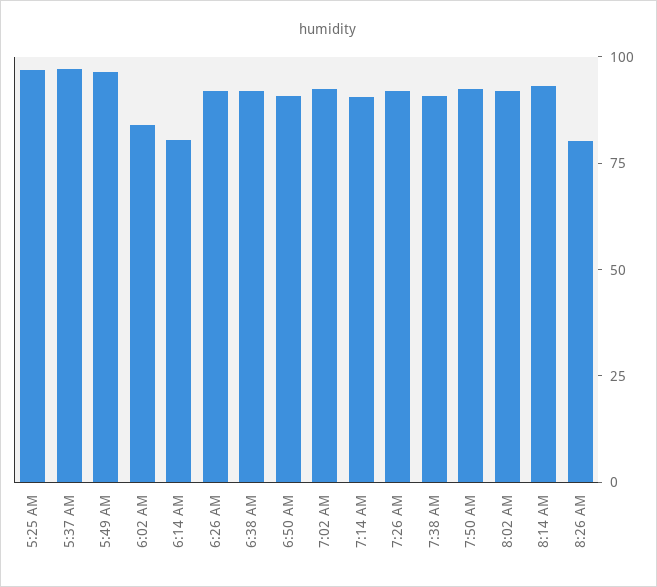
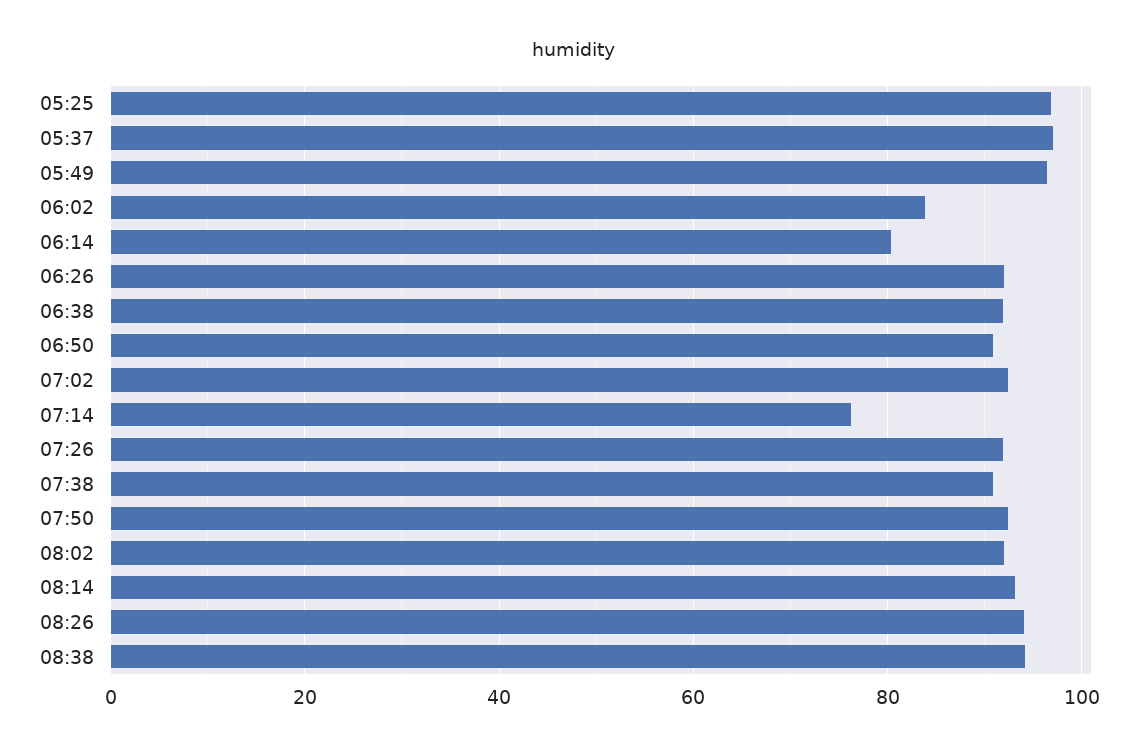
7:14 AM: 90 -> 76
8:26 AM: 80 -> 94
08:38: none -> 94

